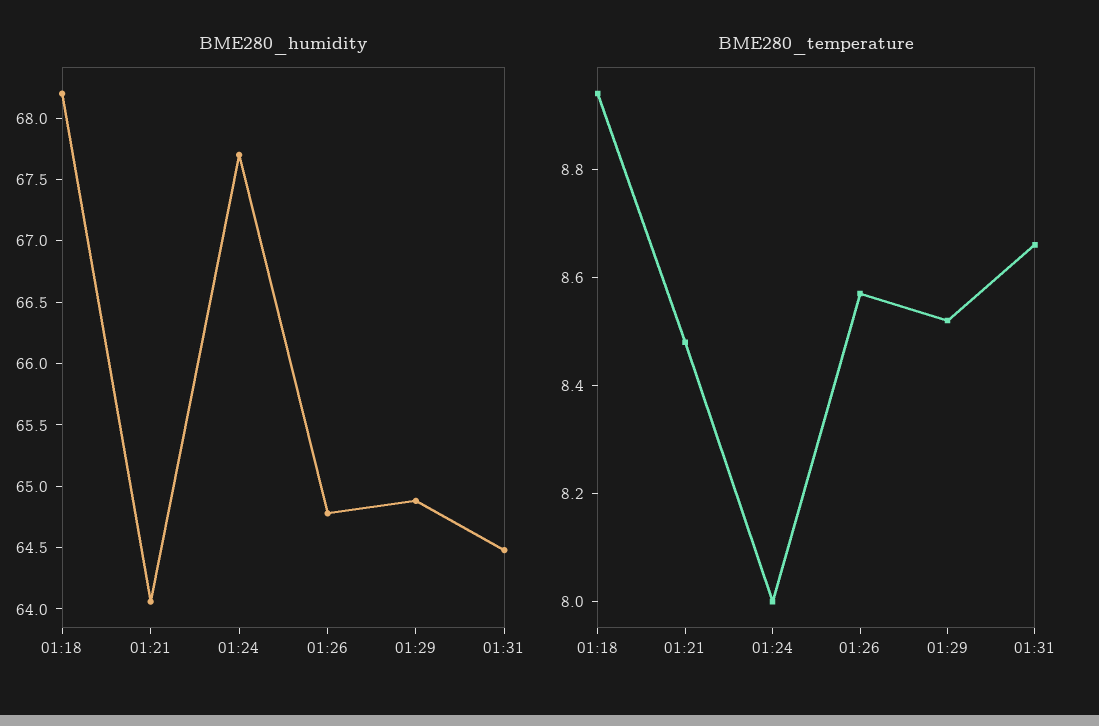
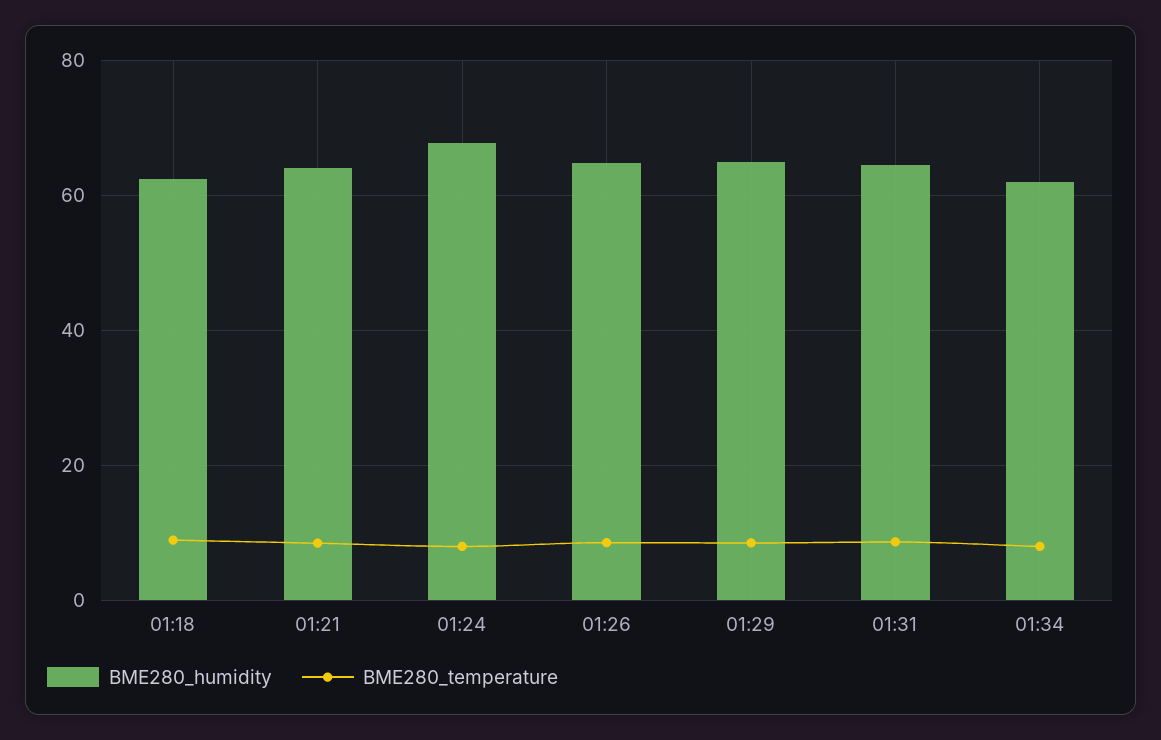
BME280_humidity, 01:18: 68.2 -> 62
BME280_humidity, 01:34: none -> 62
BME280_temperature, 01:34: none -> 8

